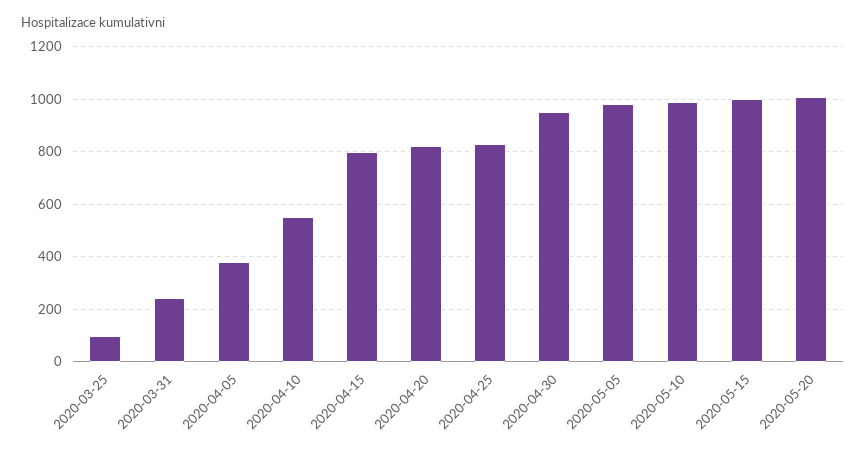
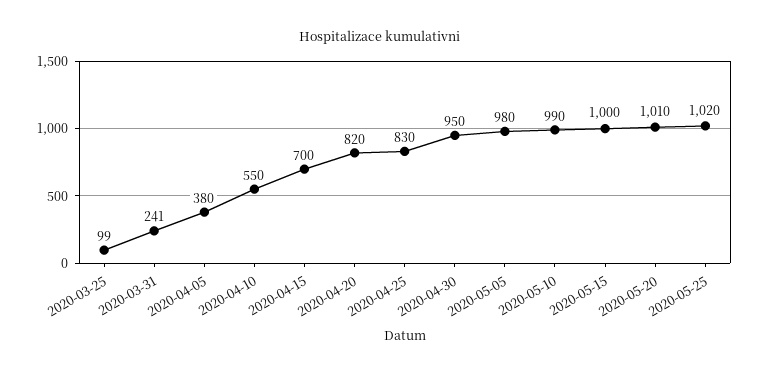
2020-04-15: 800 -> 700
2020-05-25: none -> 1020

